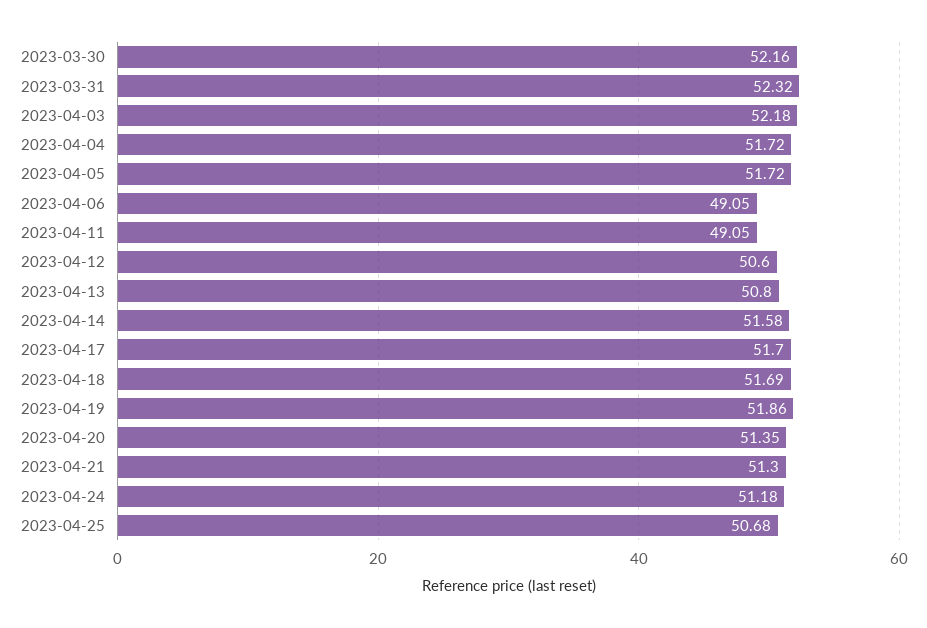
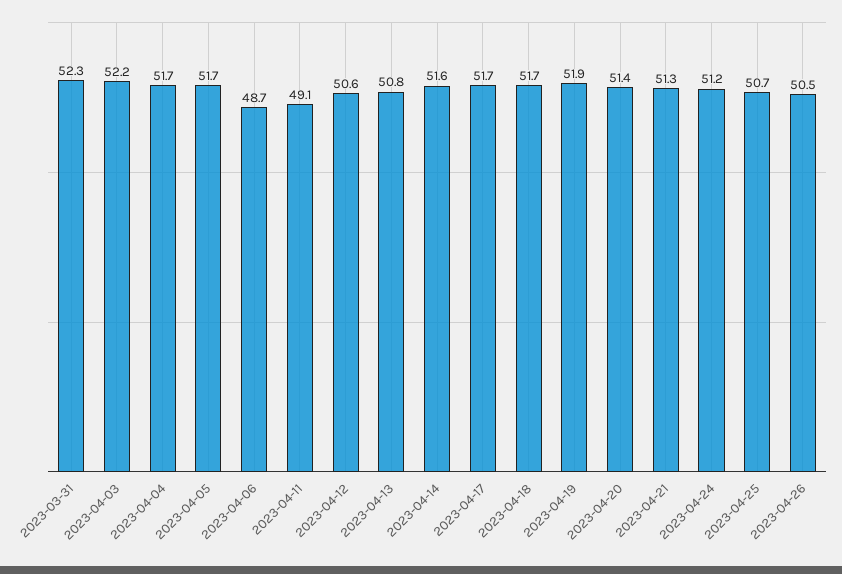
2023-03-30: 52.16 -> none
2023-04-06: 49.05 -> 48.7
2023-04-26: none -> 50.5

